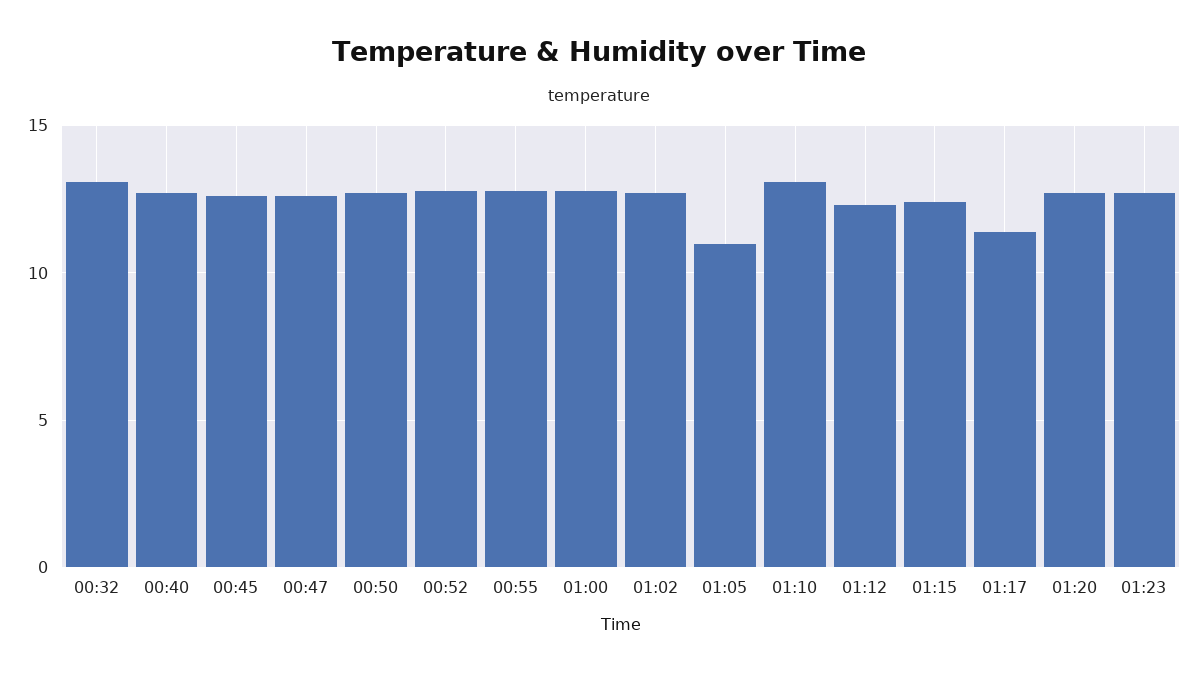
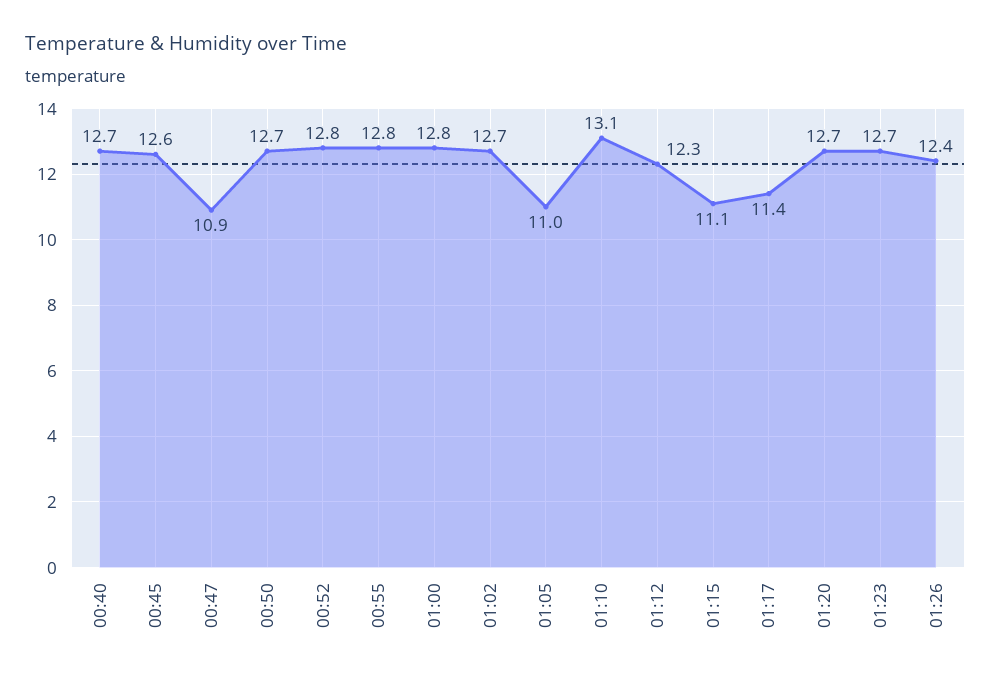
00:32: 13 -> none
00:47: 12.5 -> 10.9
01:15: 12.5 -> 11.1
01:26: none -> 12.4

